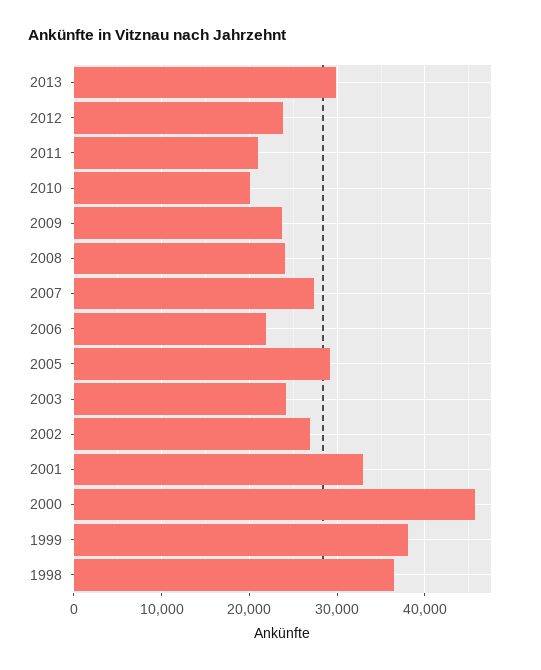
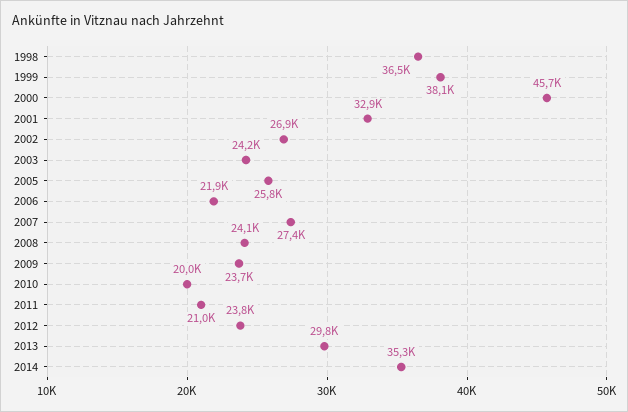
2005: 29000 -> 25800
2014: none -> 35300

